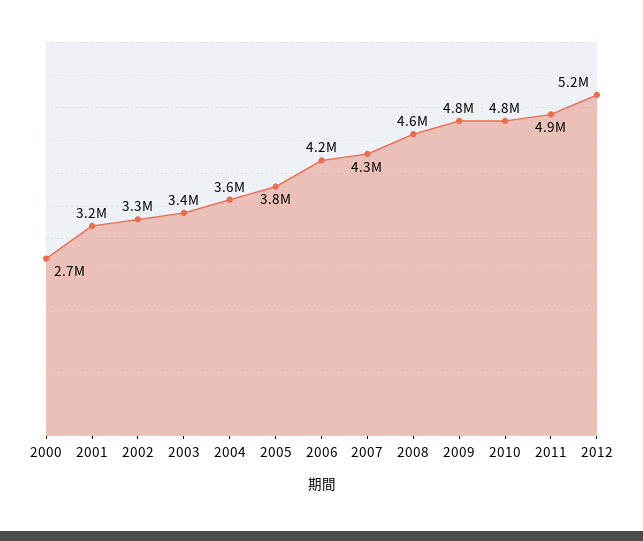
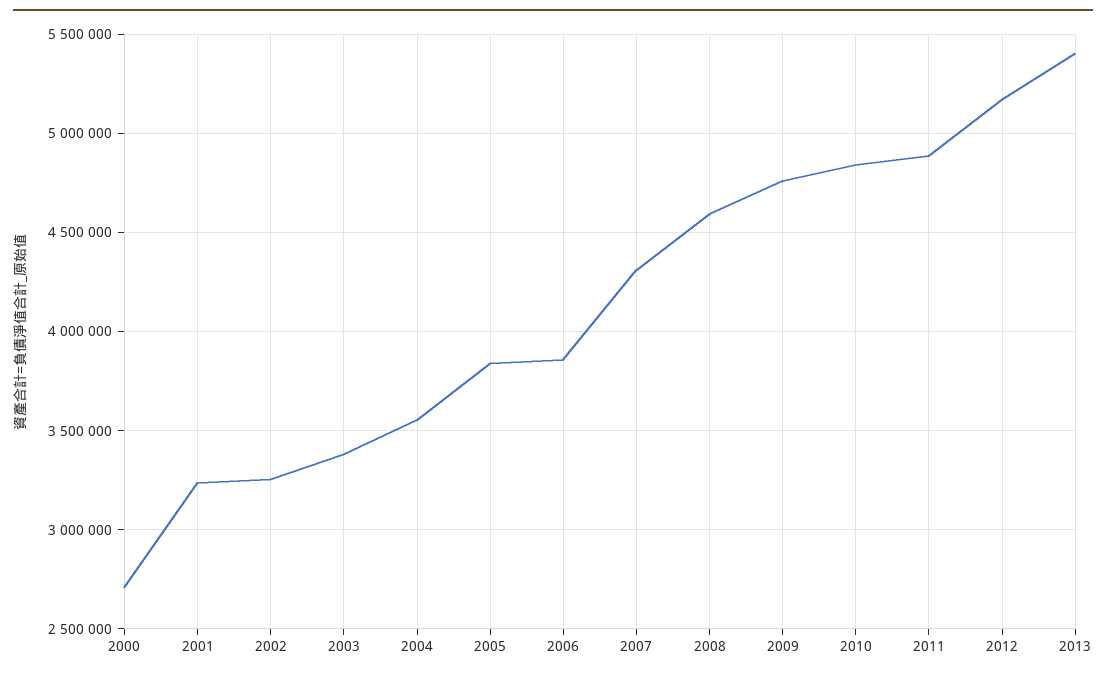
2006: 4200000 -> 3850000
2013: none -> 5400000

